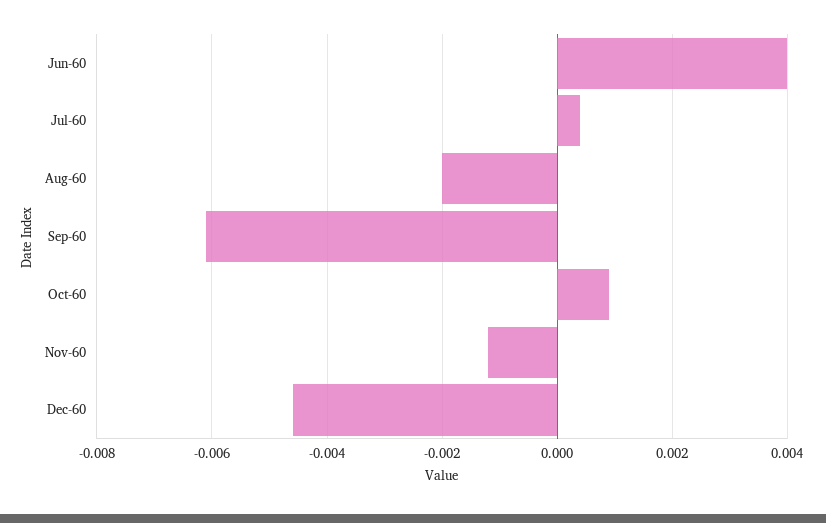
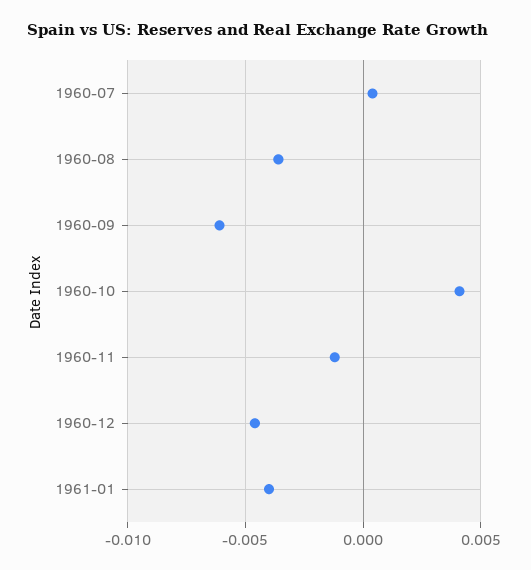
Jun-60: 0.004 -> none
Aug-60: -0.002 -> -0.0035
Oct-60: 0.001 -> 0.004
1961-01: none -> -0.004

